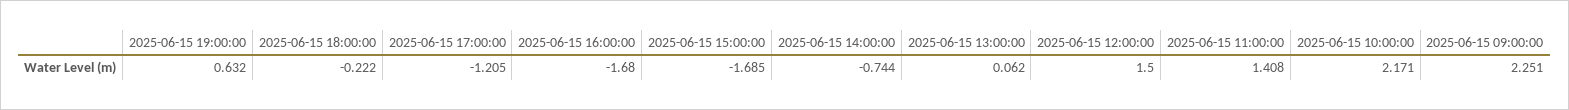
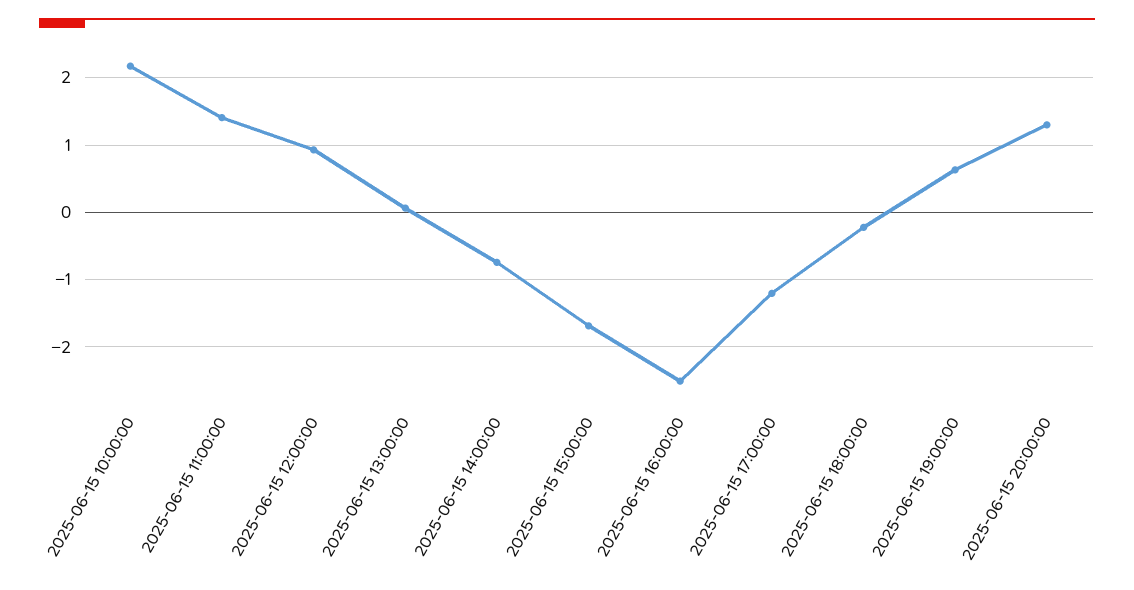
2025-06-15 16:00:00: -1.68 -> -2.5
2025-06-15 12:00:00: 1.5 -> 0.9
2025-06-15 09:00:00: 2.251 -> none
2025-06-15 20:00:00: none -> 1.3

